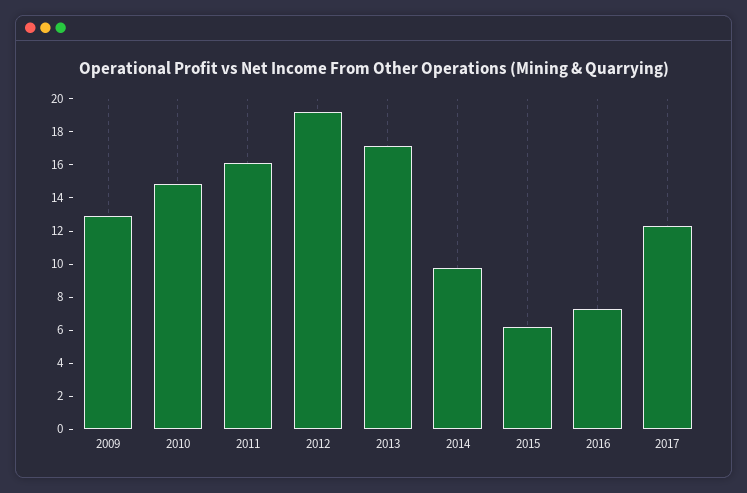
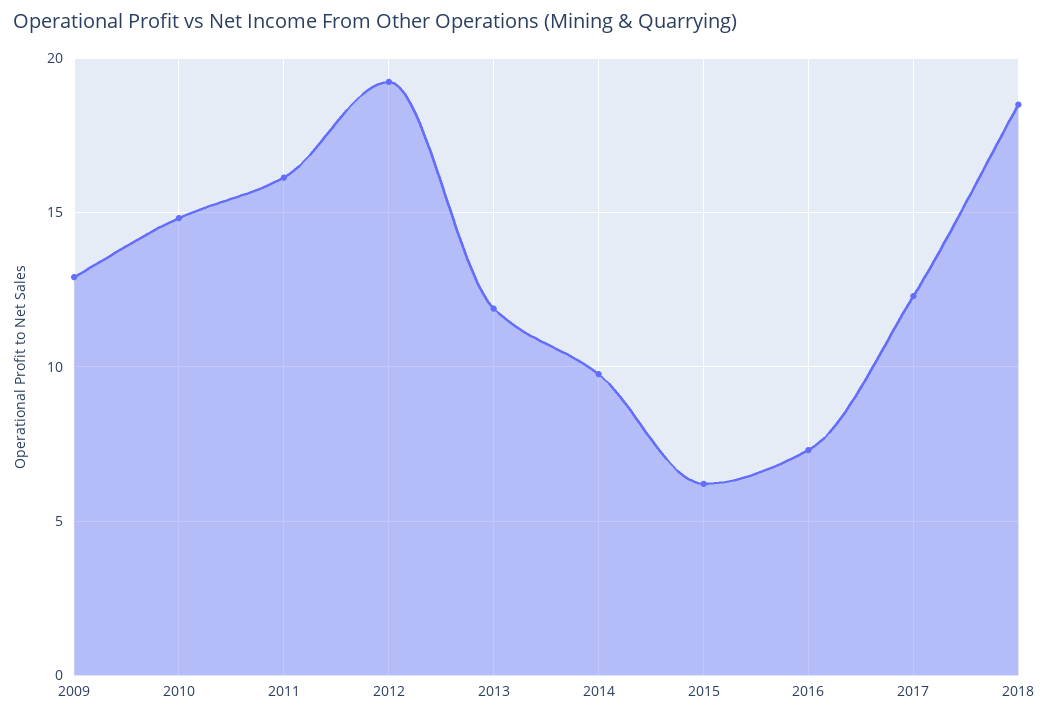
2013: 17 -> 12
2018: none -> 18.5

